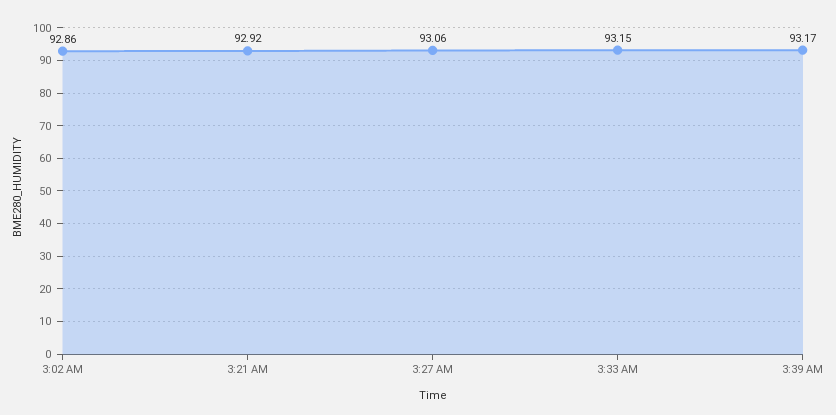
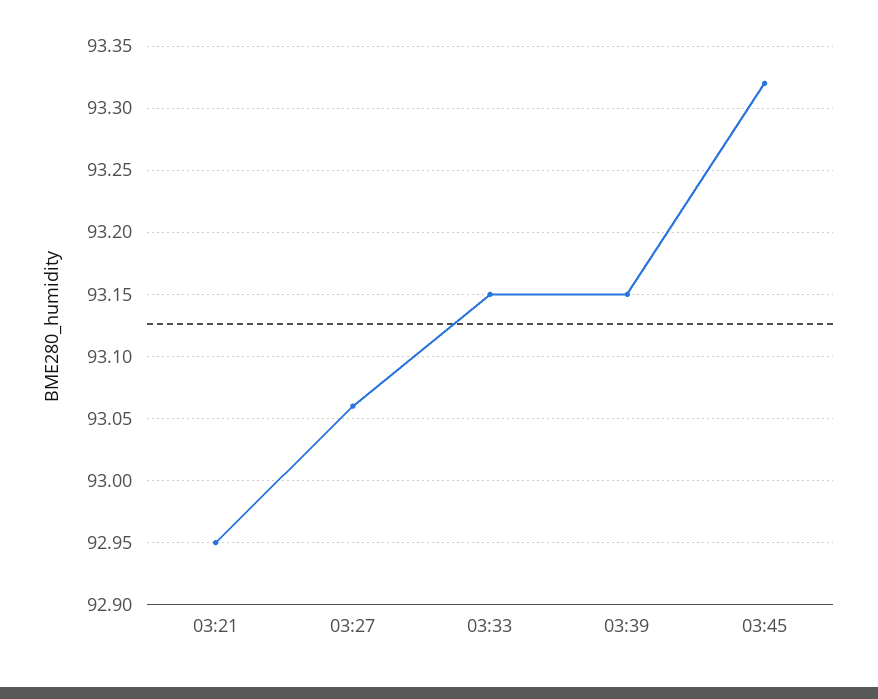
3:02 AM: 92.86 -> none
3:21 AM: 92.92 -> 92.95
3:39 AM: 93.17 -> 93.15
03:45: none -> 93.32

